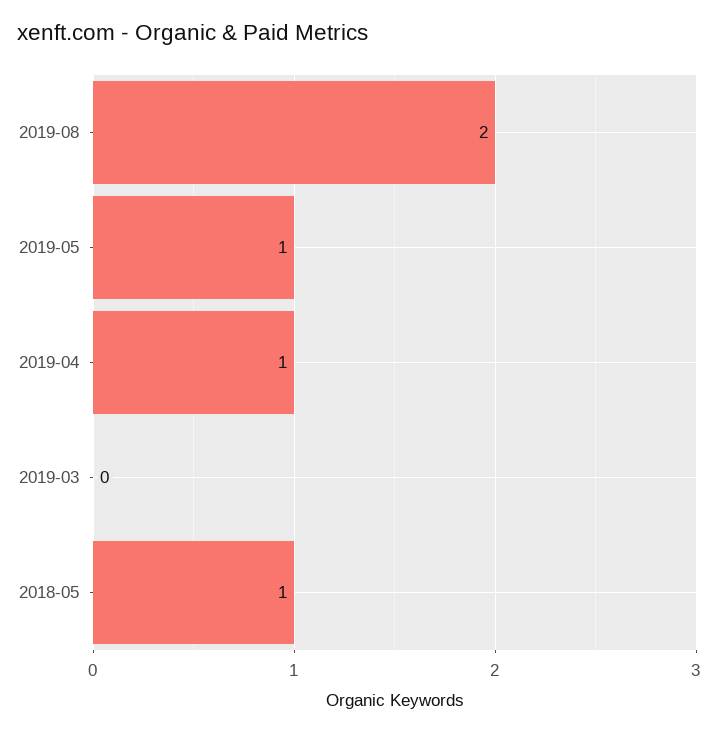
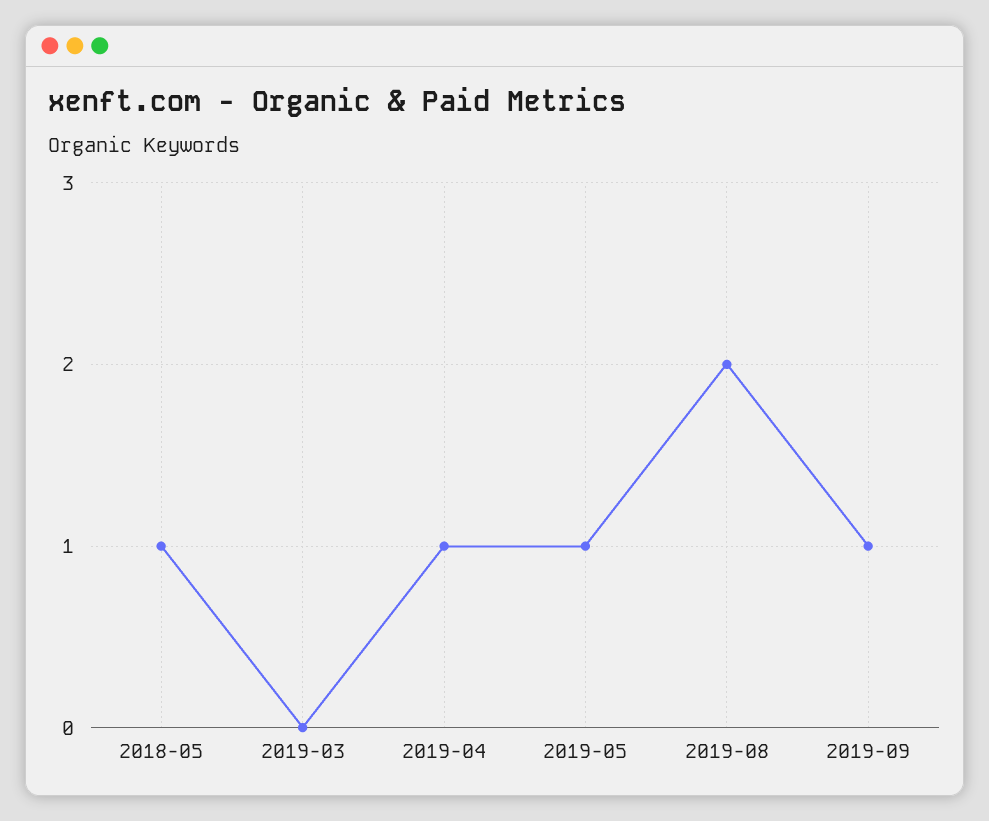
2019-09: none -> 1

